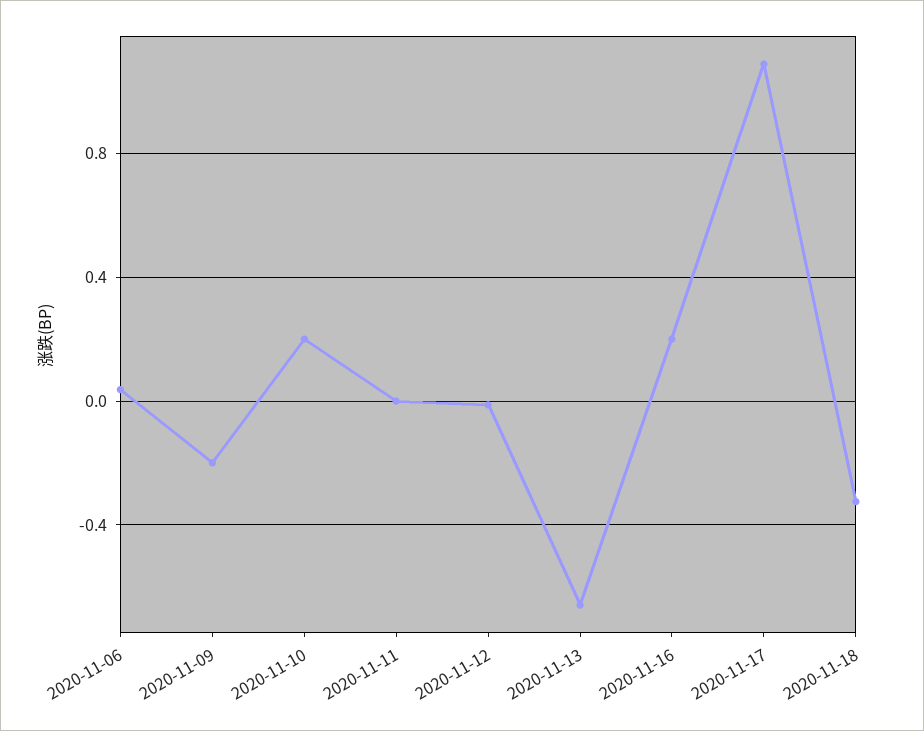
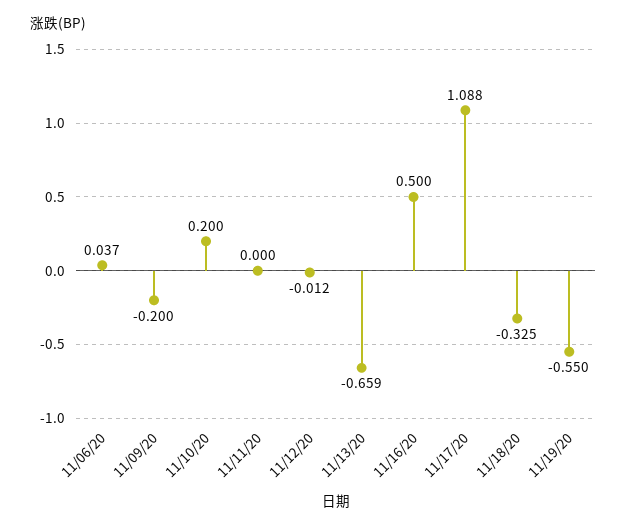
2020-11-16: 0.2 -> 0.5
11/19/20: none -> -0.55

